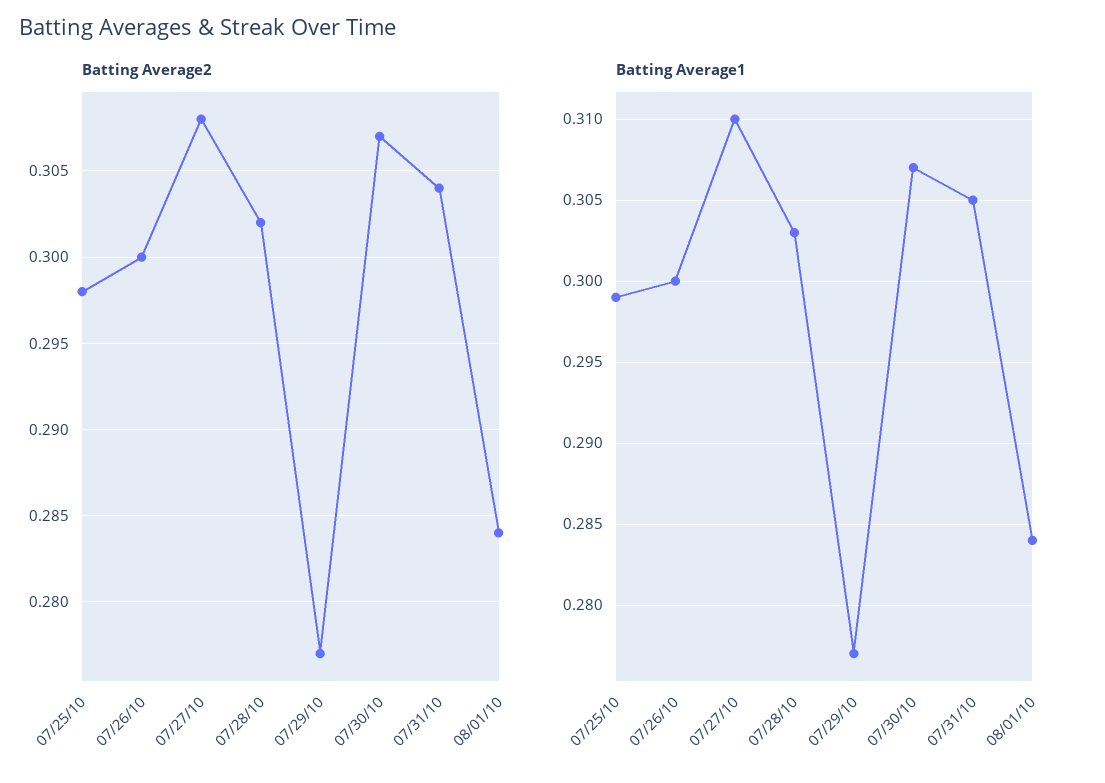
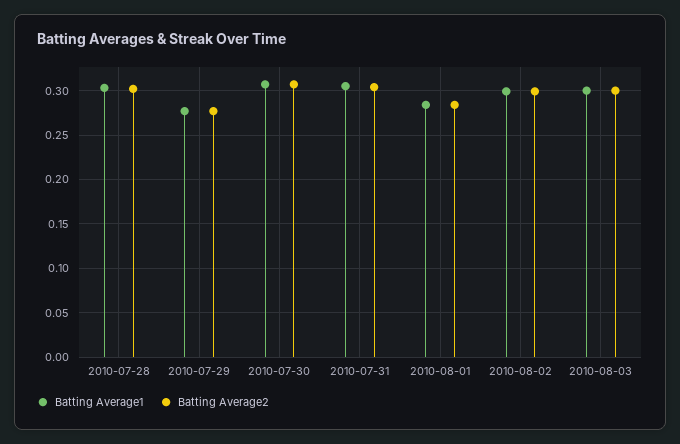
Batting Average2, 07/25/10: 0.298 -> none
Batting Average2, 07/26/10: 0.3 -> none
Batting Average2, 07/27/10: 0.308 -> none
Batting Average1, 07/25/10: 0.299 -> none
Batting Average1, 07/26/10: 0.3 -> none
Batting Average1, 07/27/10: 0.31 -> none
Batting Average1, 2010-08-02: none -> 0.3
Batting Average2, 2010-08-02: none -> 0.3
Batting Average1, 2010-08-03: none -> 0.3
Batting Average2, 2010-08-03: none -> 0.3

